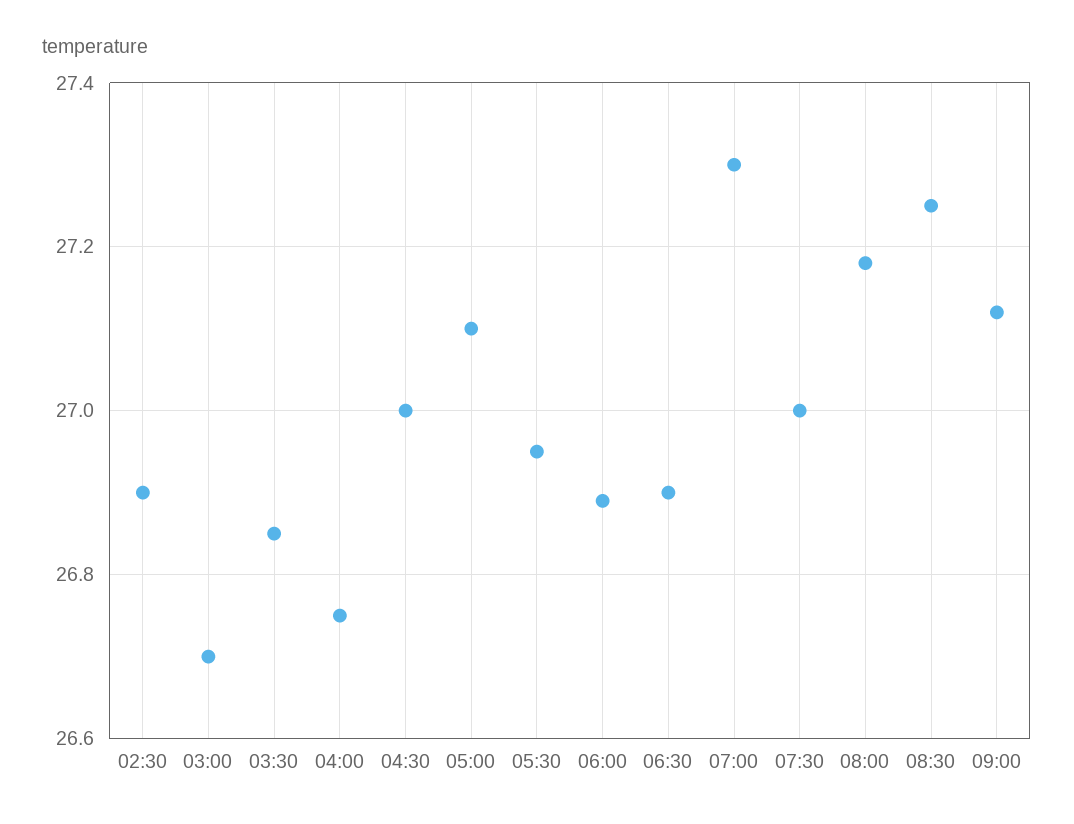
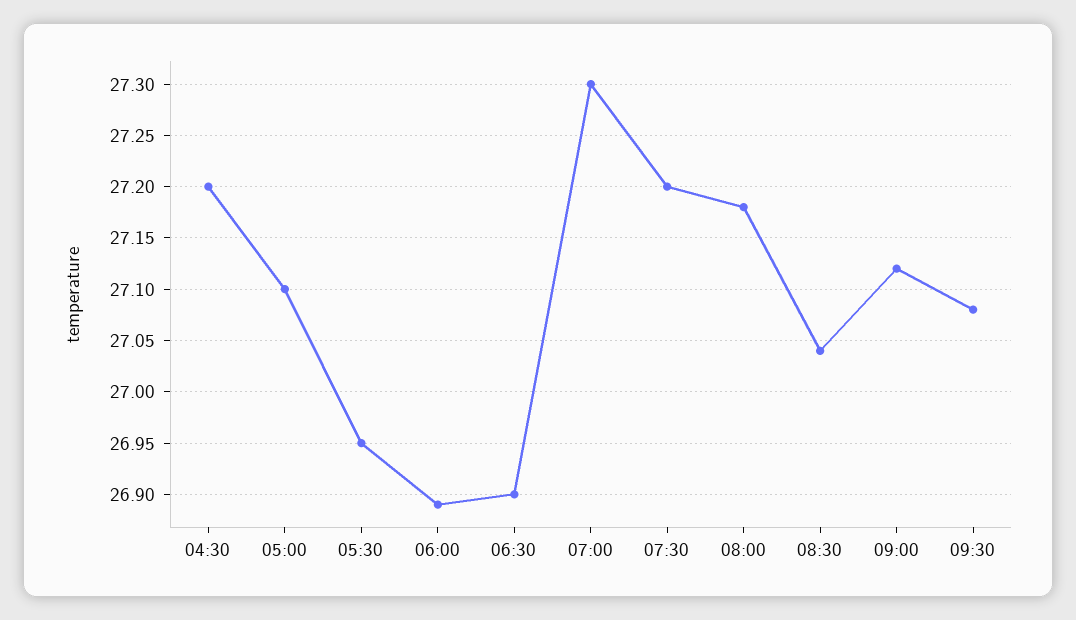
02:30: 26.9 -> none
03:00: 26.7 -> none
03:30: 26.85 -> none
04:00: 26.75 -> none
04:30: 27 -> 27.2
07:30: 27 -> 27.2
08:30: 27.25 -> 27.04
09:30: none -> 27.08

